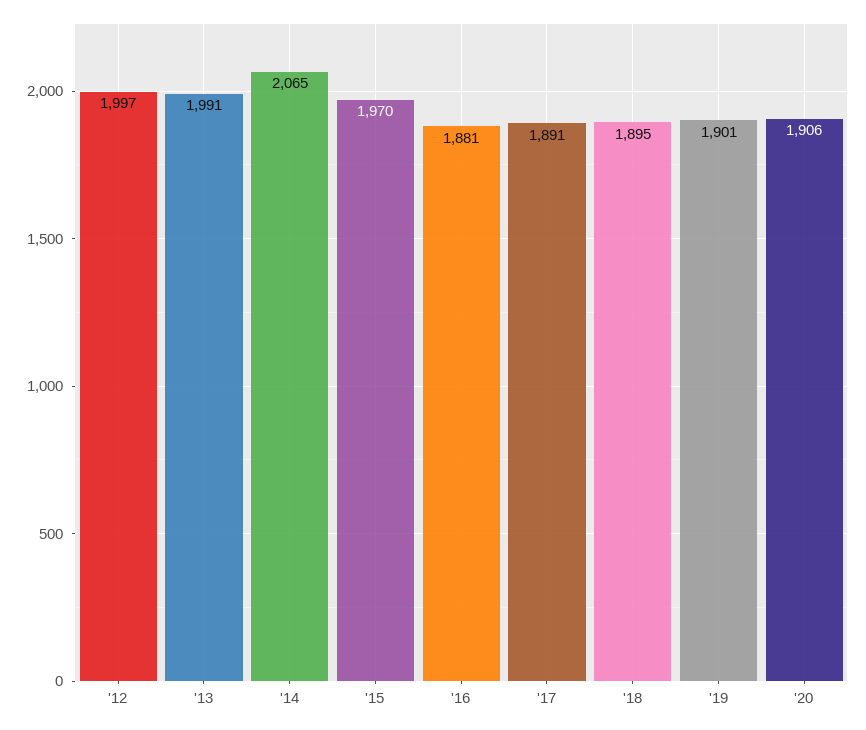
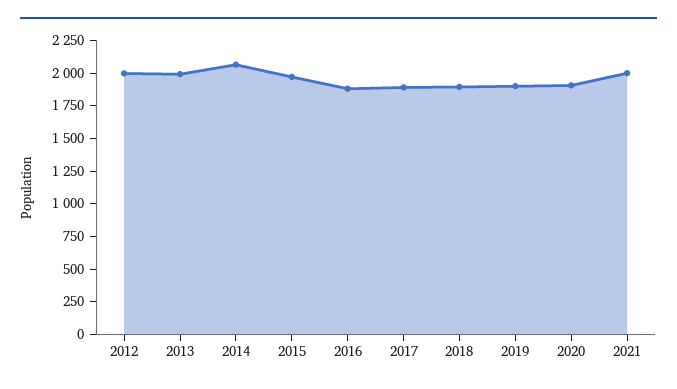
2021: none -> 2000

